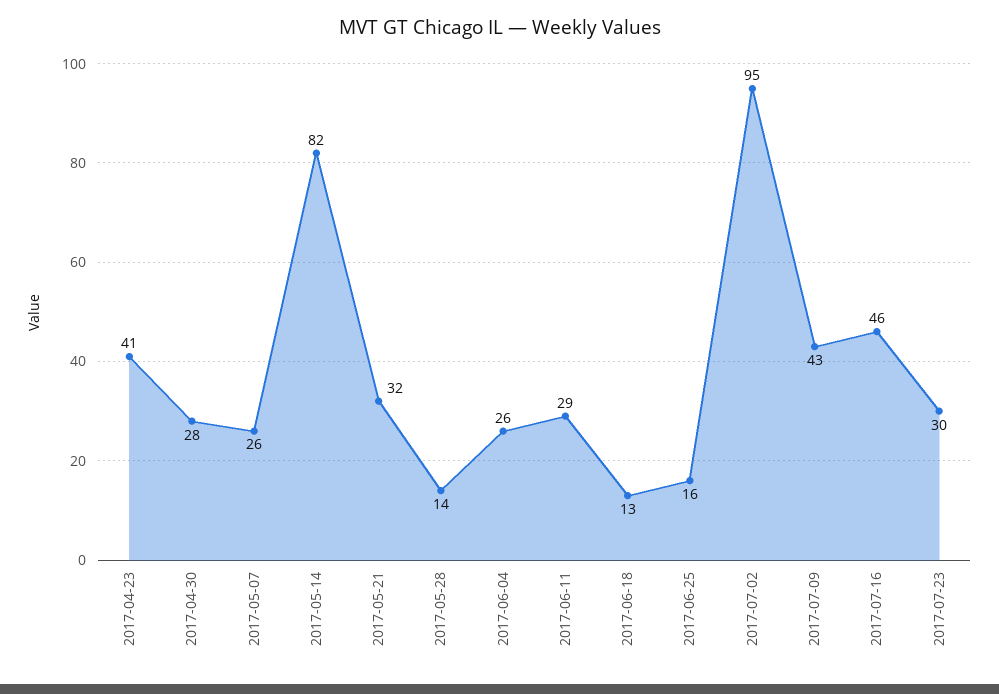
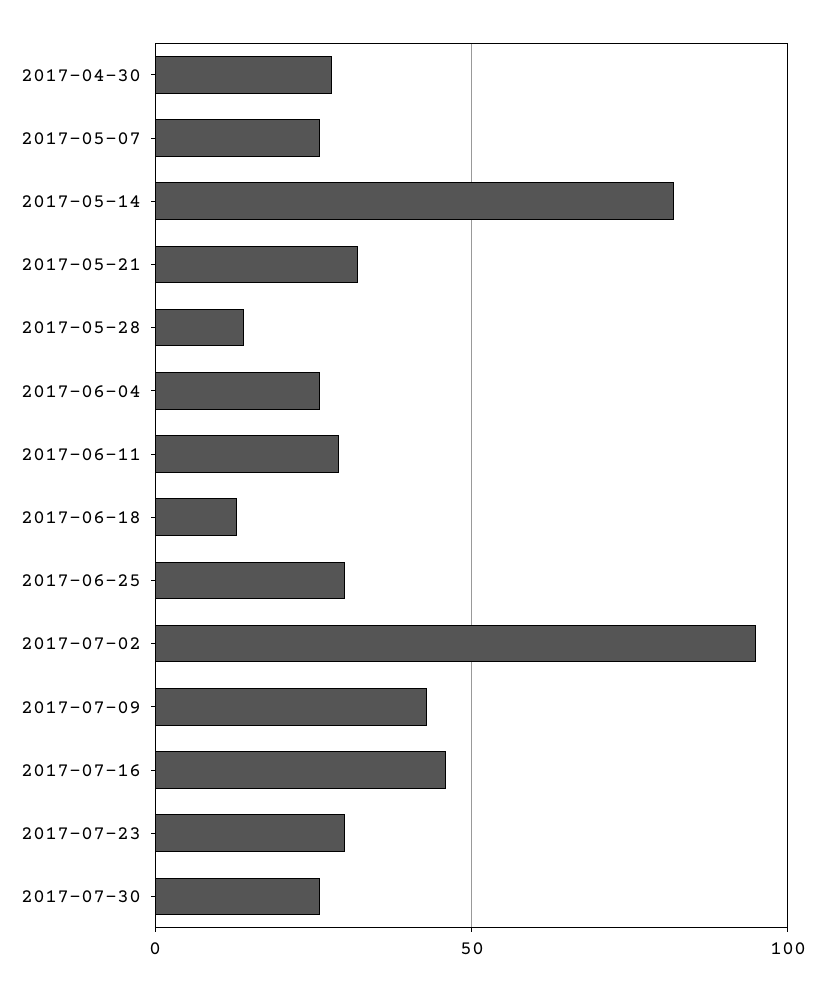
2017-04-23: 41 -> none
2017-06-25: 16 -> 30
2017-07-30: none -> 25

